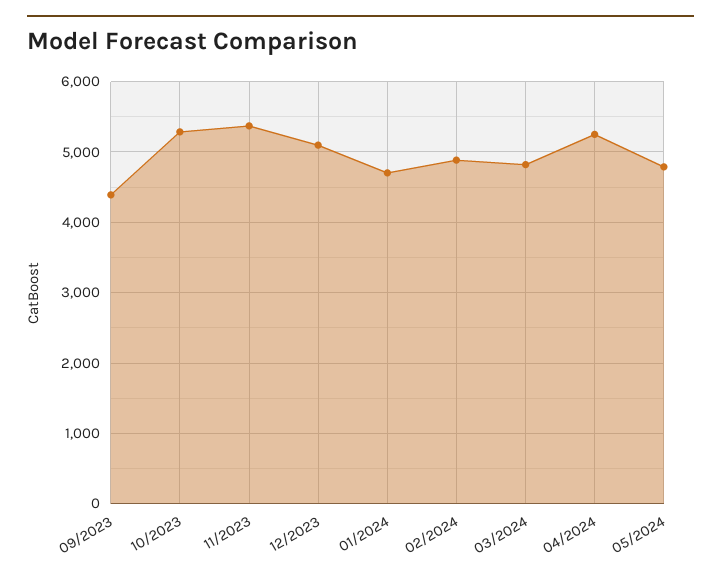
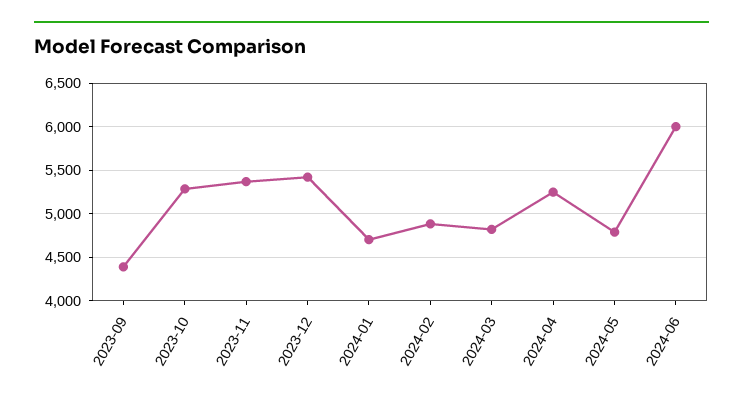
12/2023: 5100 -> 5400
2024-06: none -> 6000

